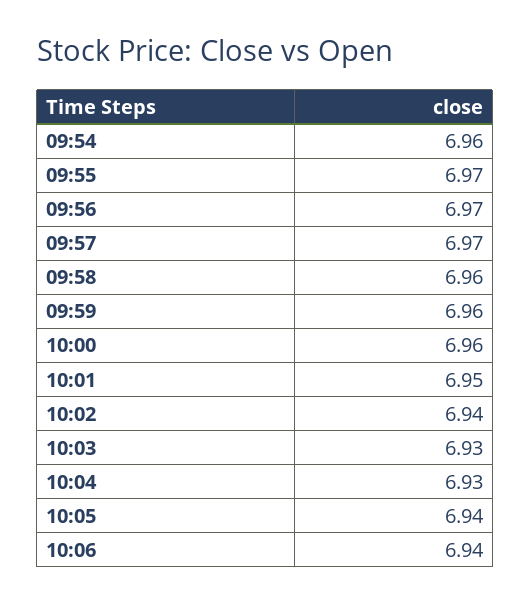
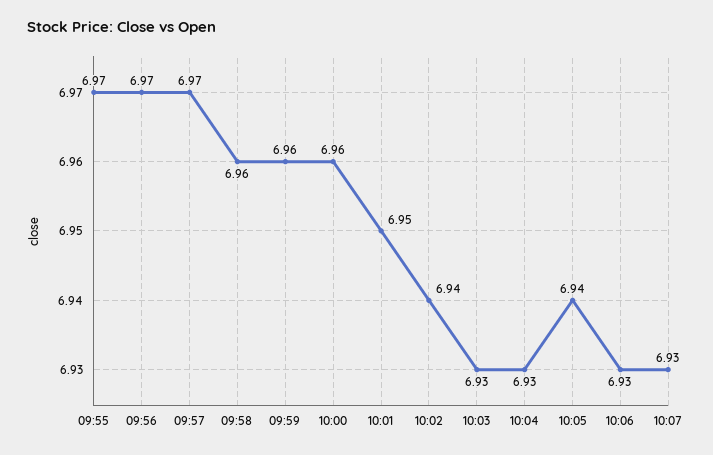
09:54: 6.96 -> none
10:06: 6.94 -> 6.93
10:07: none -> 6.93

